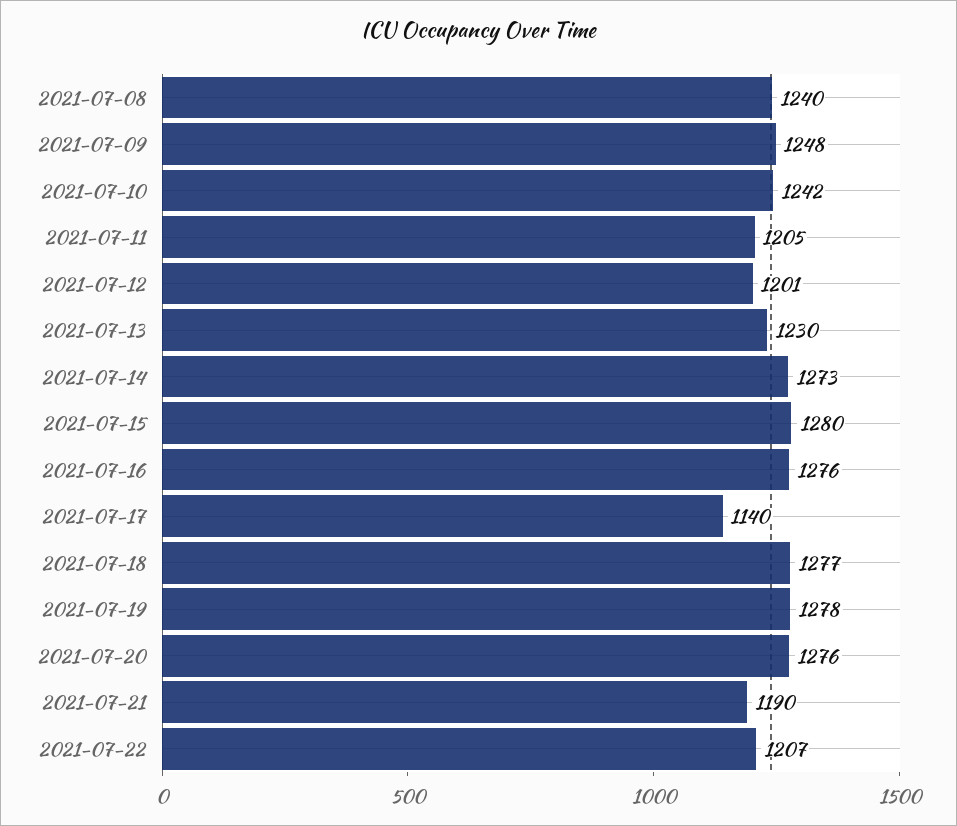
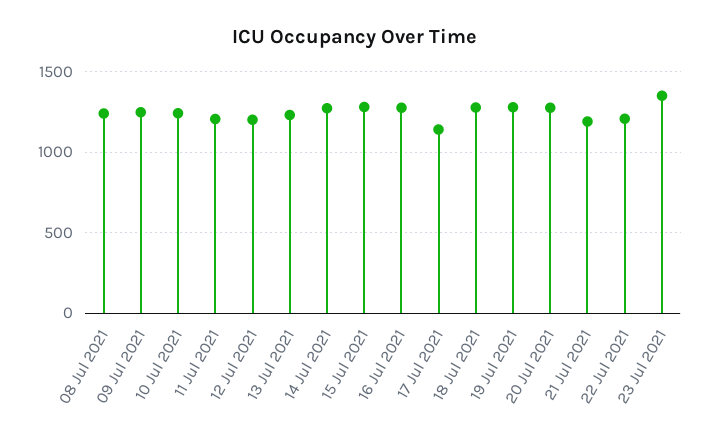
23 Jul 2021: none -> 1350

